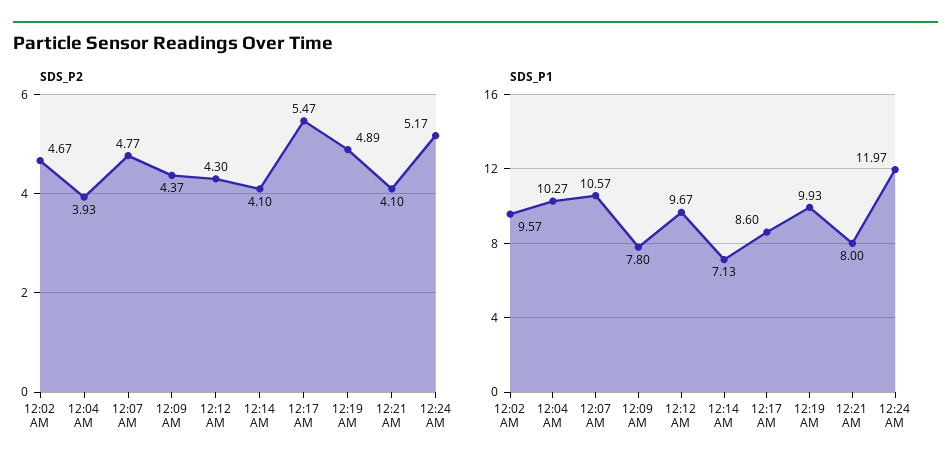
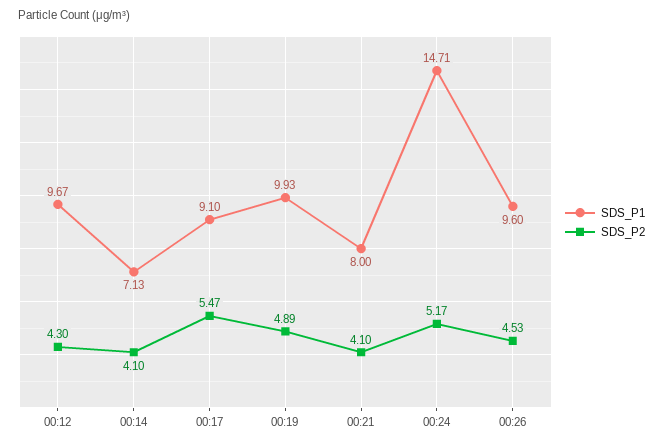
SDS_P2, 12:02 AM: 4.67 -> none
SDS_P2, 12:04 AM: 3.93 -> none
SDS_P2, 12:07 AM: 4.77 -> none
SDS_P2, 12:09 AM: 4.37 -> none
SDS_P1, 12:02 AM: 9.57 -> none
SDS_P1, 12:04 AM: 10.27 -> none
SDS_P1, 12:07 AM: 10.57 -> none
SDS_P1, 12:09 AM: 7.8 -> none
SDS_P1, 12:17 AM: 8.6 -> 9.1
SDS_P1, 12:24 AM: 11.97 -> 14.71
SDS_P1, 00:26: none -> 9.6
SDS_P2, 00:26: none -> 4.53

